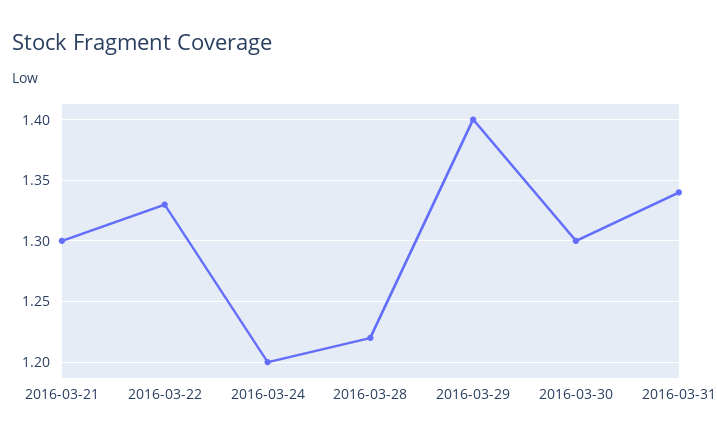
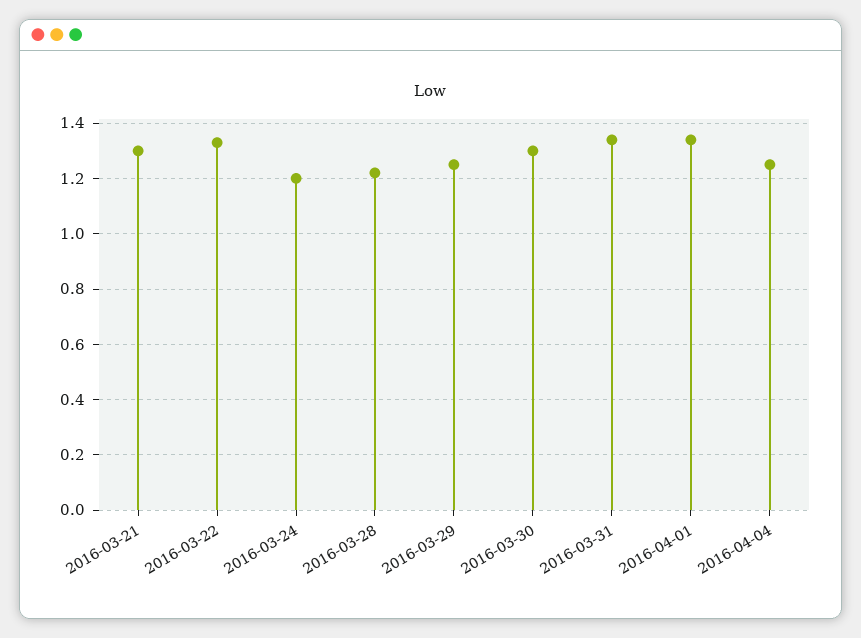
2016-03-29: 1.4 -> 1.25
2016-04-01: none -> 1.35
2016-04-04: none -> 1.25

